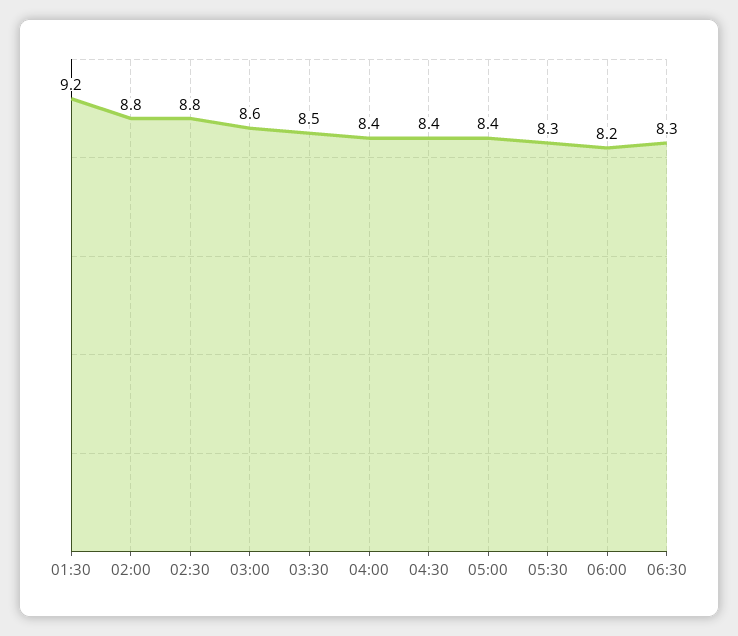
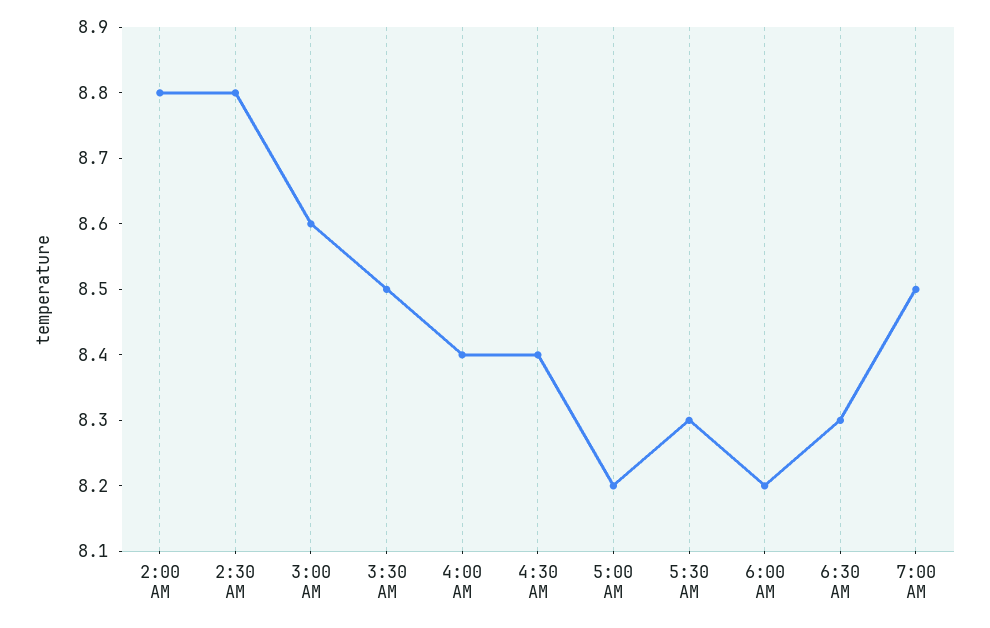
01:30: 9.2 -> none
05:00: 8.4 -> 8.2
7:00 AM: none -> 8.5

